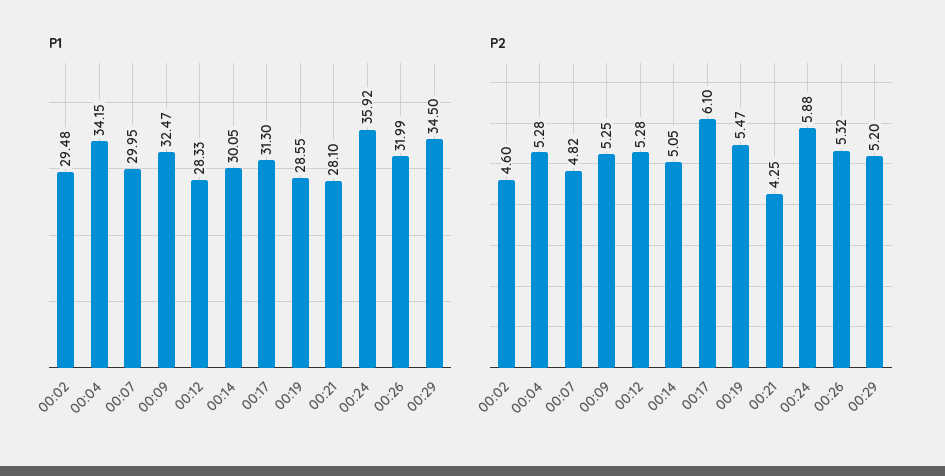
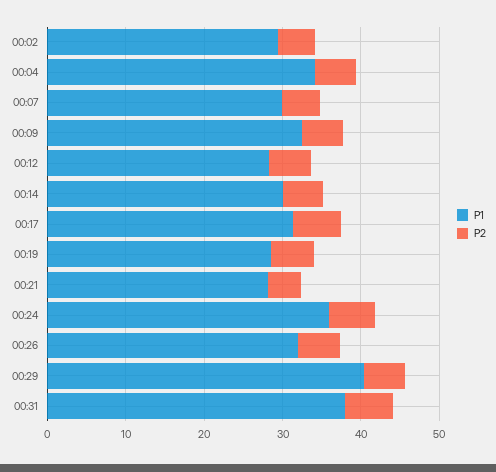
P1, 00:29: 34.5 -> 40
P1, 00:31: none -> 38
P2, 00:31: none -> 6

